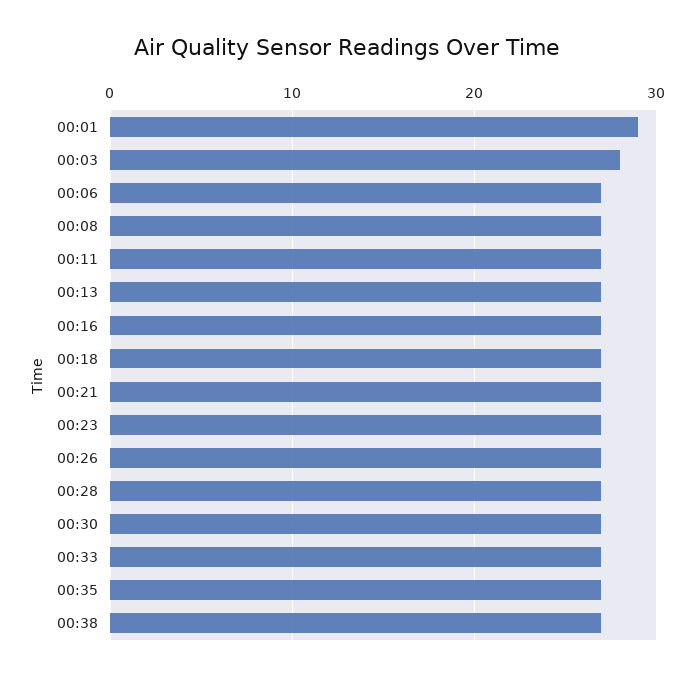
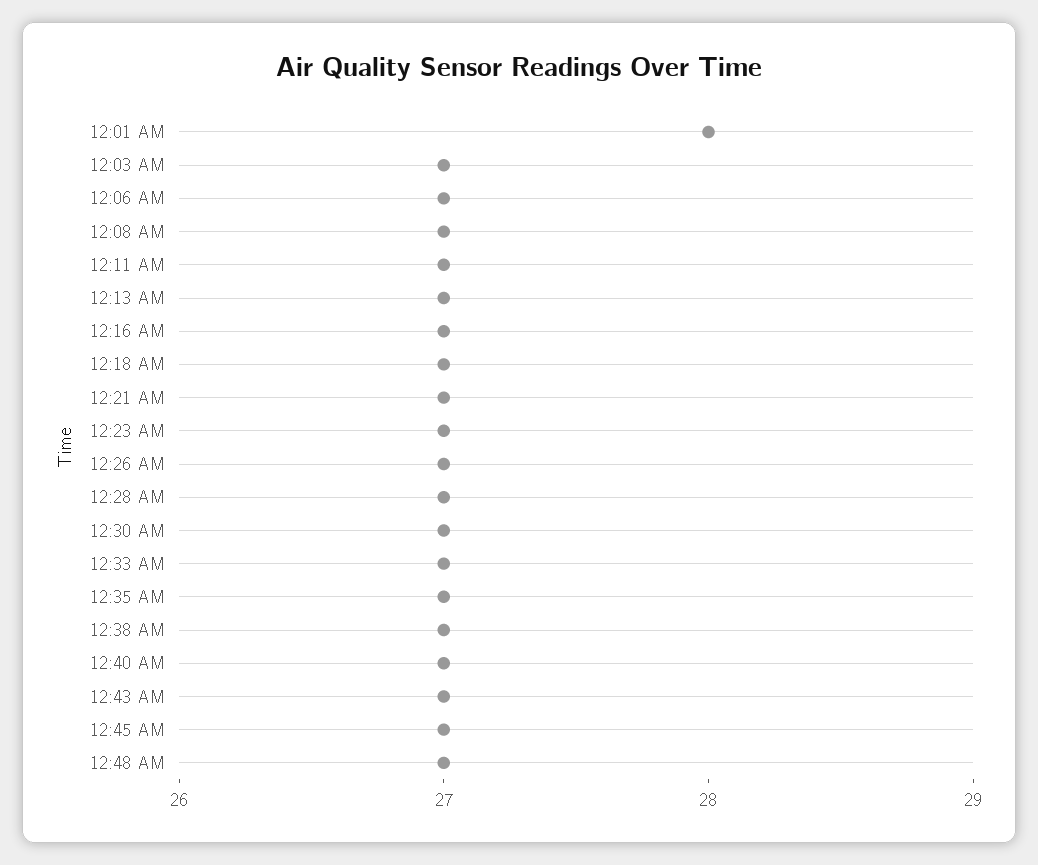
00:01: 29 -> 28
00:03: 28 -> 27
12:40 AM: none -> 27
12:43 AM: none -> 27
12:45 AM: none -> 27
12:48 AM: none -> 27

